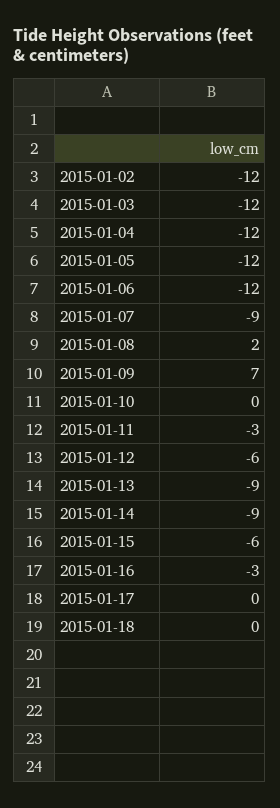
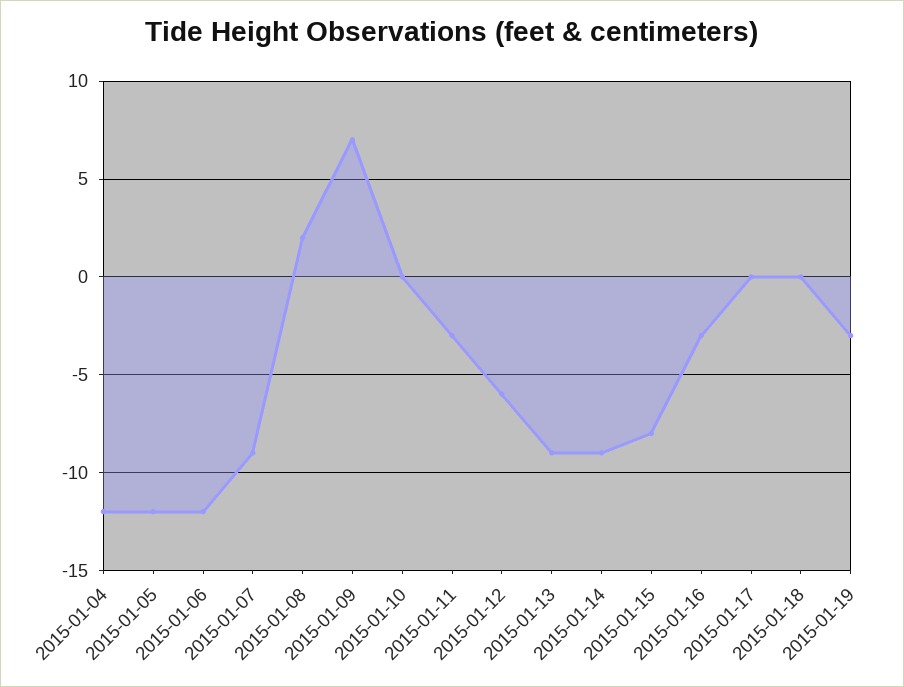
2015-01-02: -12 -> none
2015-01-03: -12 -> none
2015-01-15: -6 -> -8
2015-01-19: none -> -3

